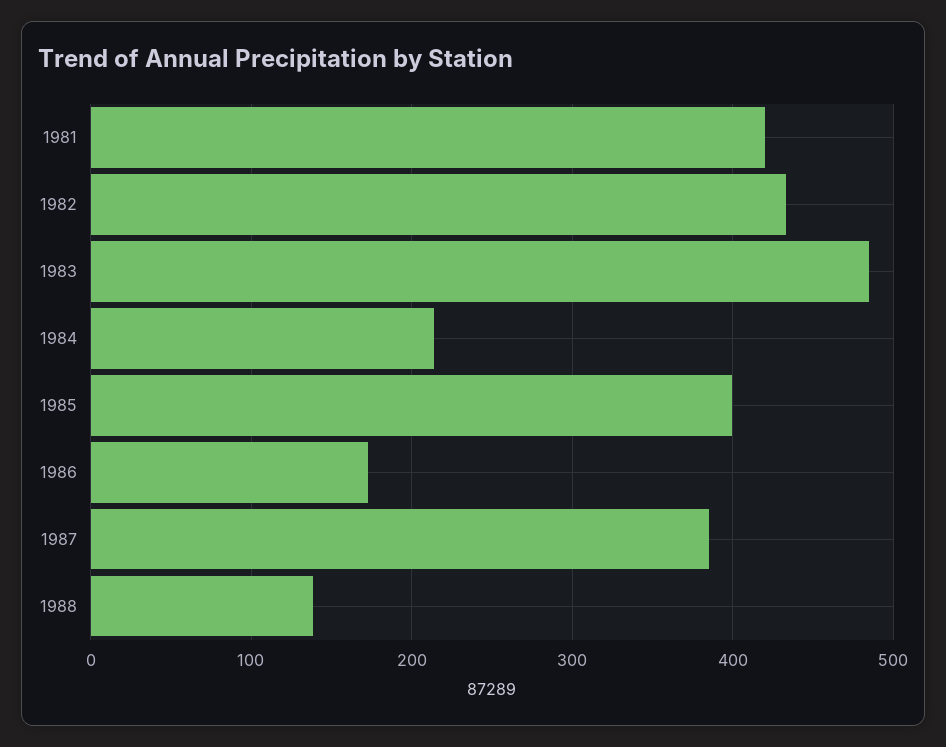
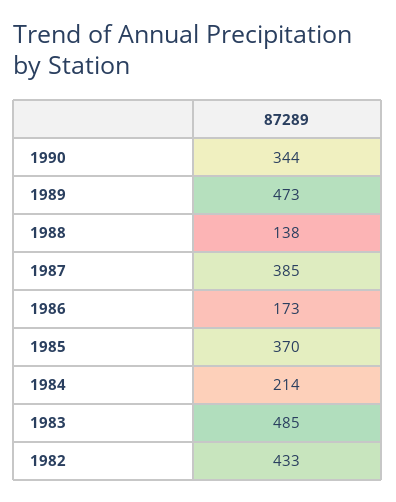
1981: 420 -> none
1985: 400 -> 370
1990: none -> 344
1989: none -> 473

